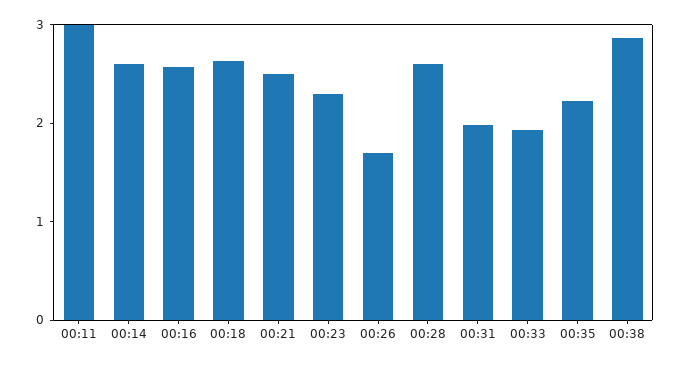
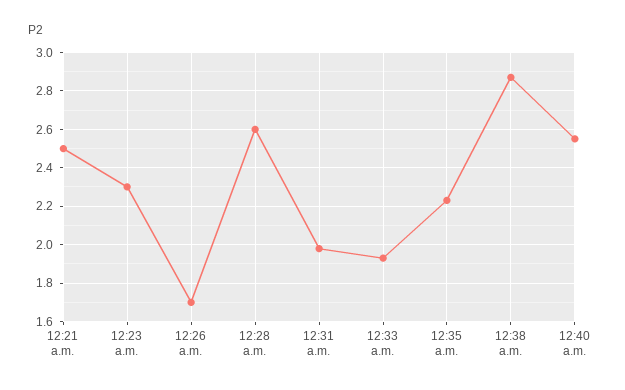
00:11: 3 -> none
00:14: 2.6 -> none
00:16: 2.6 -> none
00:18: 2.6 -> none
12:40 a.m.: none -> 2.55

